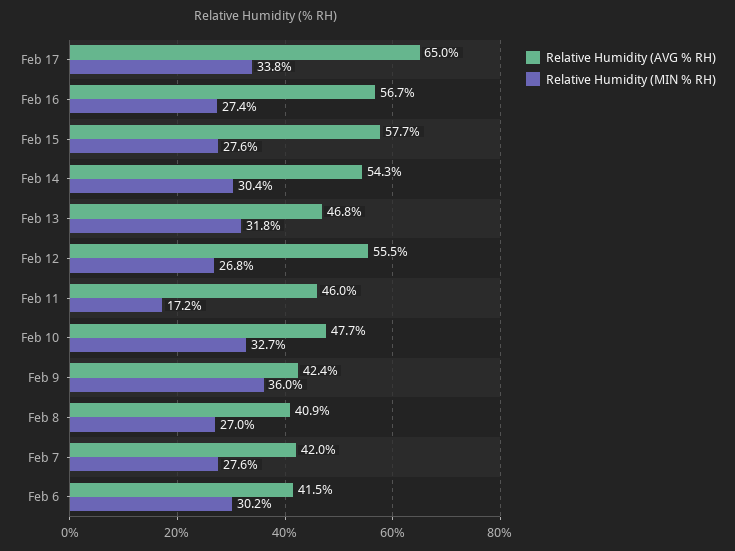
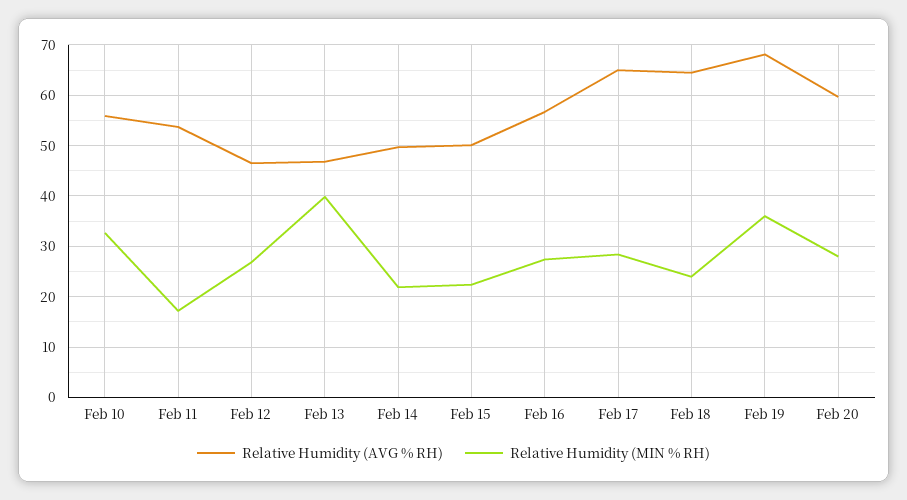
Relative Humidity (MIN % RH), Feb 17: 33.8 -> 28
Relative Humidity (AVG % RH), Feb 15: 57.7 -> 50
Relative Humidity (MIN % RH), Feb 15: 27.6 -> 22
Relative Humidity (AVG % RH), Feb 14: 54.3 -> 50
Relative Humidity (MIN % RH), Feb 14: 30.4 -> 22
Relative Humidity (MIN % RH), Feb 13: 31.8 -> 40
Relative Humidity (AVG % RH), Feb 12: 55.5 -> 46
Relative Humidity (AVG % RH), Feb 11: 46 -> 54
Relative Humidity (AVG % RH), Feb 10: 47.7 -> 56
Relative Humidity (AVG % RH), Feb 9: 42.4 -> none
Relative Humidity (MIN % RH), Feb 9: 36 -> none
Relative Humidity (AVG % RH), Feb 8: 40.9 -> none
Relative Humidity (MIN % RH), Feb 8: 27 -> none
Relative Humidity (AVG % RH), Feb 7: 42 -> none
Relative Humidity (MIN % RH), Feb 7: 27.6 -> none
Relative Humidity (AVG % RH), Feb 6: 41.5 -> none
Relative Humidity (MIN % RH), Feb 6: 30.2 -> none
Relative Humidity (AVG % RH), Feb 18: none -> 64
Relative Humidity (MIN % RH), Feb 18: none -> 24
Relative Humidity (AVG % RH), Feb 19: none -> 68
Relative Humidity (MIN % RH), Feb 19: none -> 36
Relative Humidity (AVG % RH), Feb 20: none -> 60
Relative Humidity (MIN % RH), Feb 20: none -> 28

